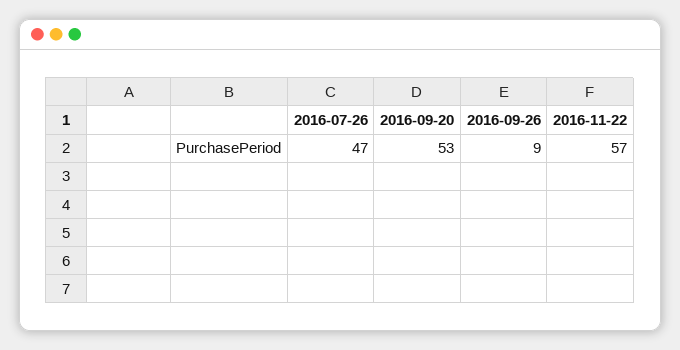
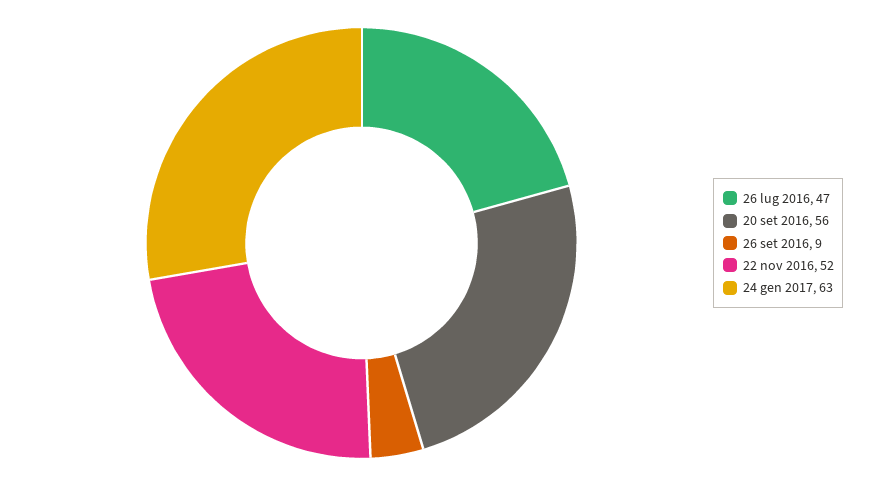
2016-09-20: 53 -> 56
2016-11-22: 57 -> 52
24 gen 2017: none -> 63

